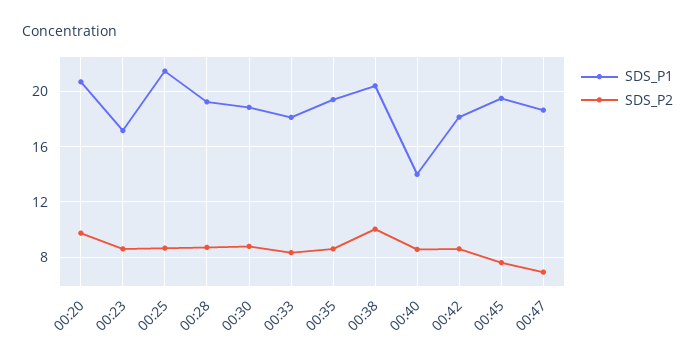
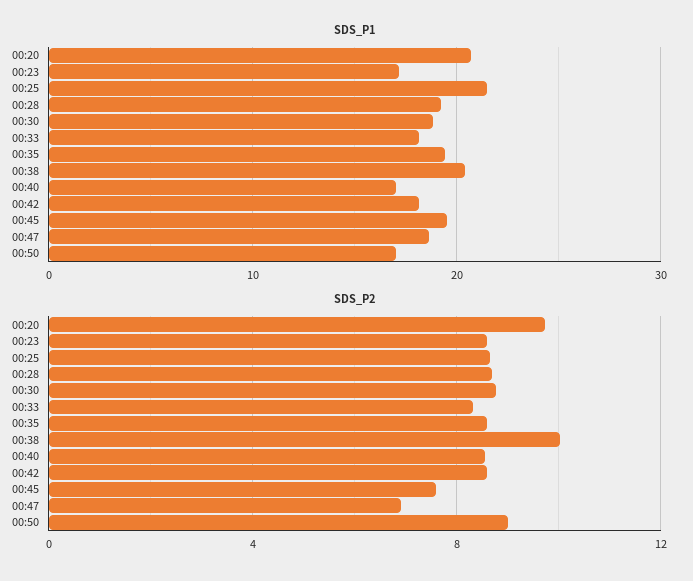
SDS_P1, 00:40: 14 -> 17
SDS_P1, 00:50: none -> 17
SDS_P2, 00:50: none -> 9

